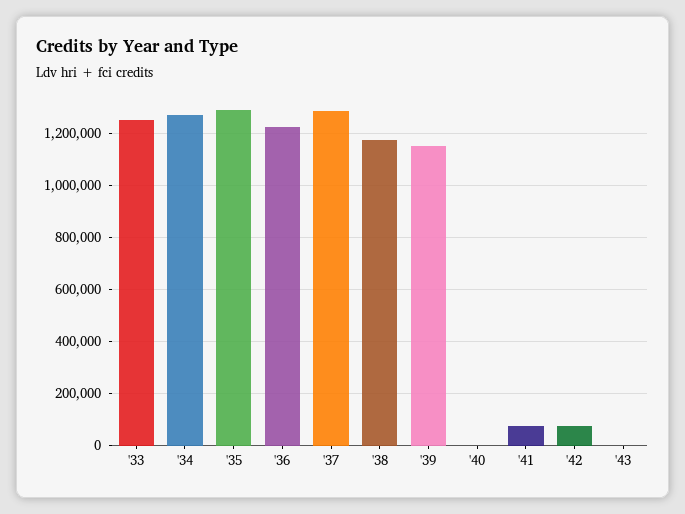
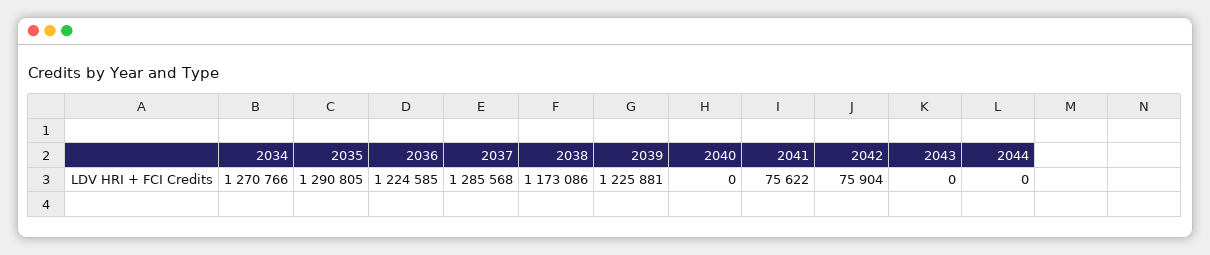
'33: 1250000 -> none
'39: 1150000 -> 1225881
2044: none -> 0

